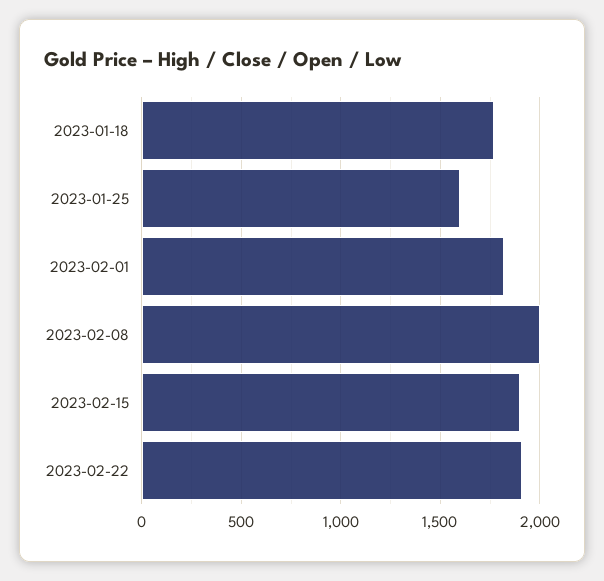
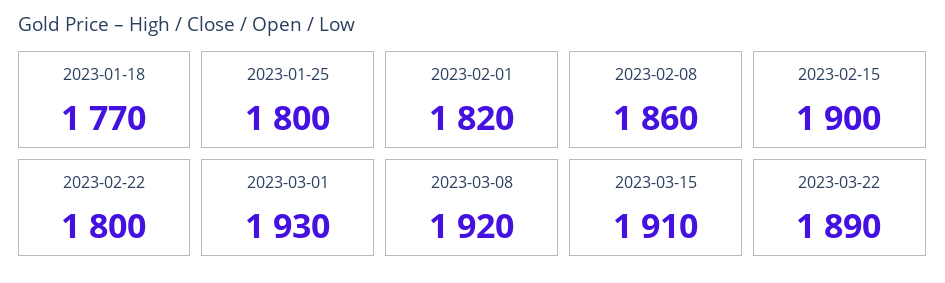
2023-01-25: 1600 -> 1800
2023-02-08: 2000 -> 1860
2023-02-22: 1900 -> 1800
2023-03-01: none -> 1930
2023-03-08: none -> 1920
2023-03-15: none -> 1910
2023-03-22: none -> 1890

